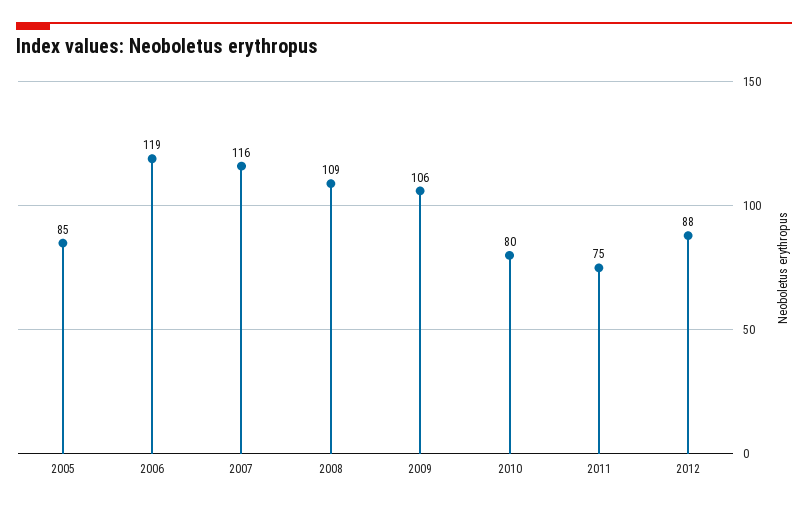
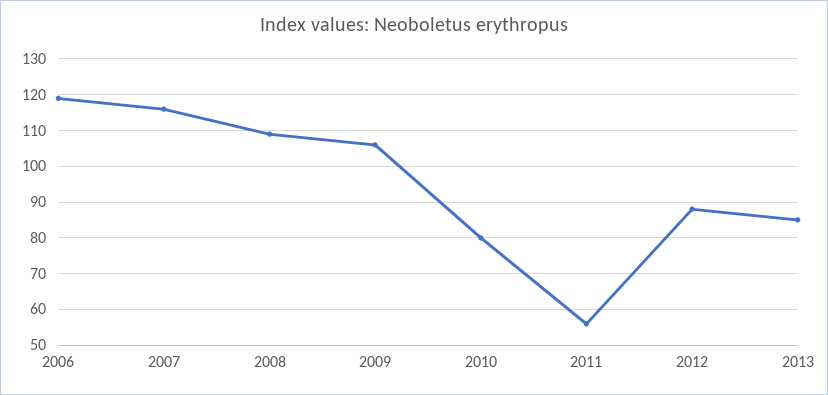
2005: 85 -> none
2011: 75 -> 55
2013: none -> 85

